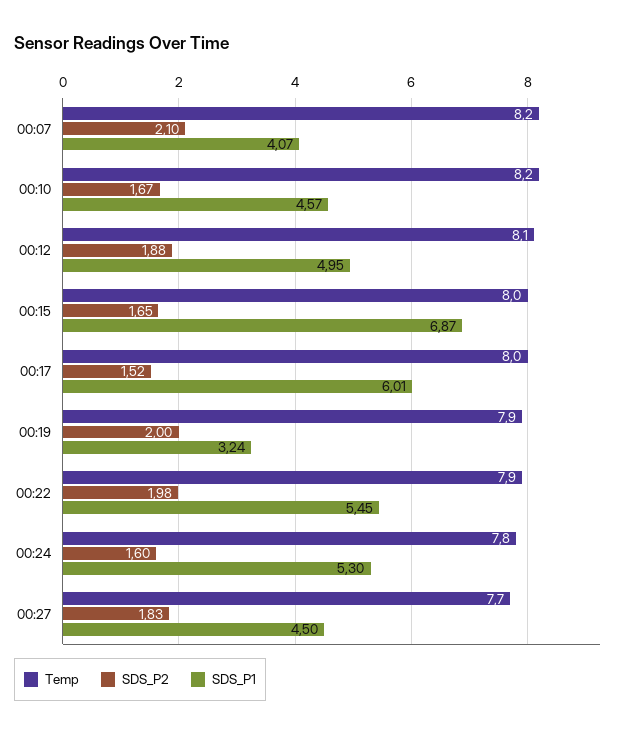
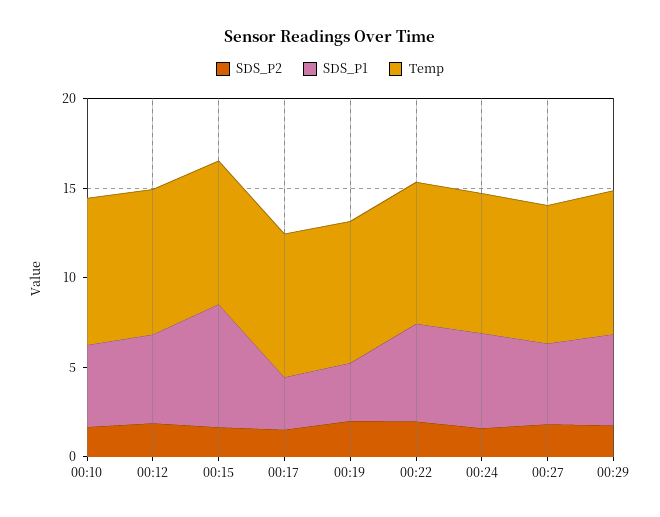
Temp, 00:07: 8.2 -> none
SDS_P2, 00:07: 2.1 -> none
SDS_P1, 00:07: 4.07 -> none
SDS_P1, 00:17: 6.01 -> 3
SDS_P2, 00:29: none -> 2
SDS_P1, 00:29: none -> 5
Temp, 00:29: none -> 8

